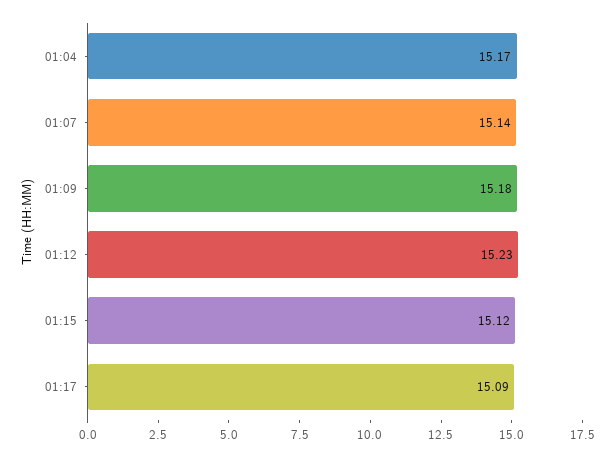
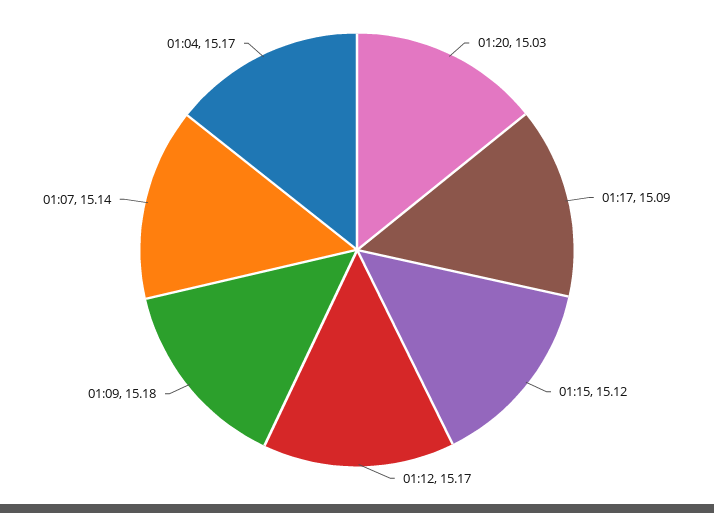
01:12: 15.23 -> 15.17
01:20: none -> 15.03

